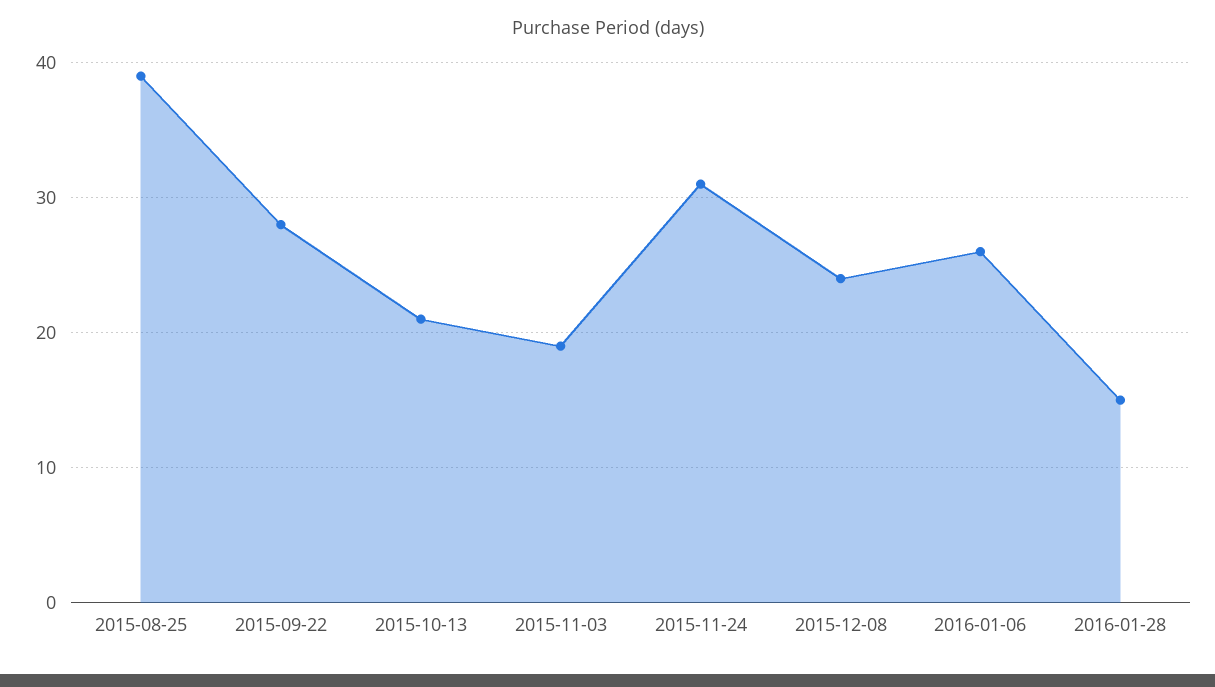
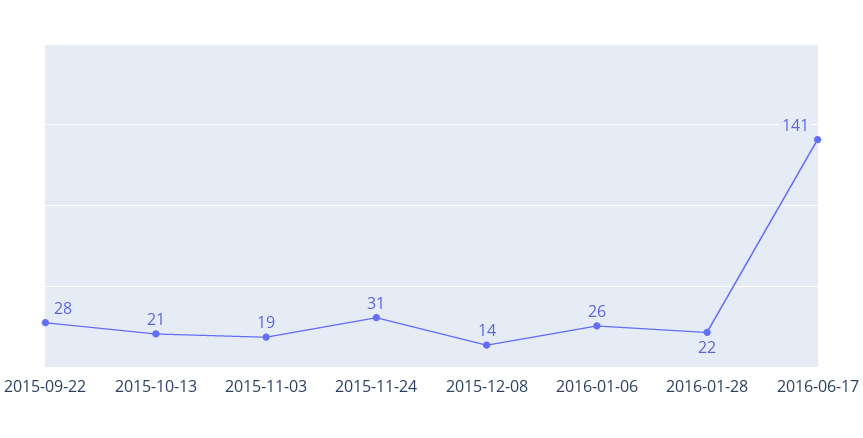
2015-08-25: 39 -> none
2015-12-08: 24 -> 14
2016-01-28: 15 -> 22
2016-06-17: none -> 141

